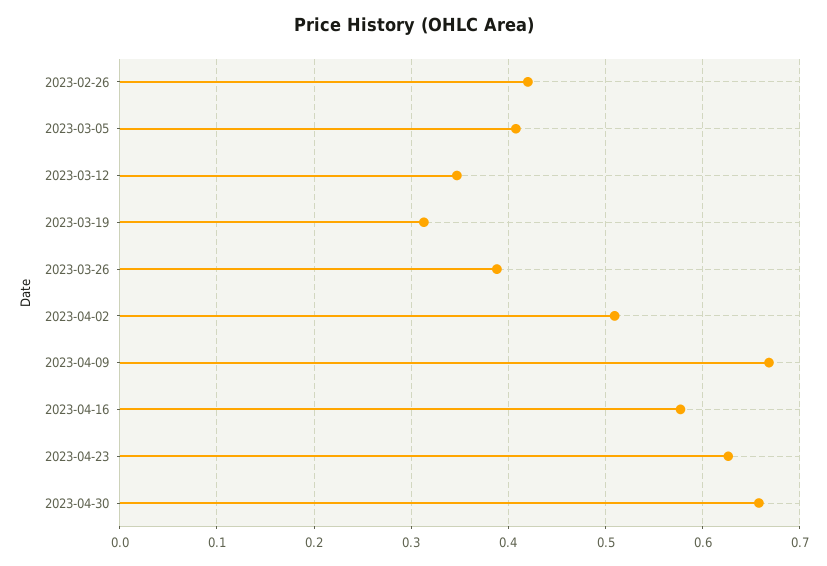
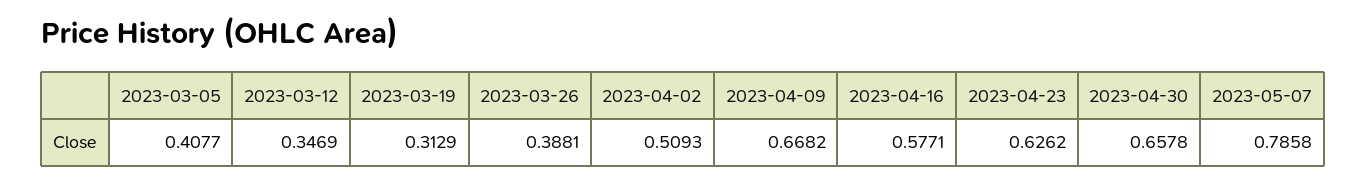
2023-02-26: 0.42 -> none
2023-05-07: none -> 0.7858

